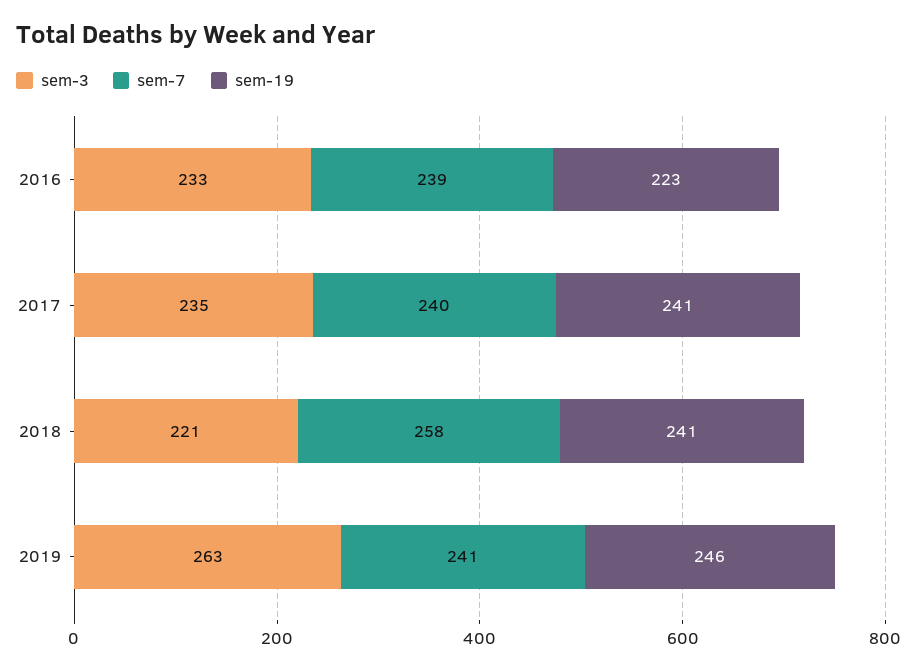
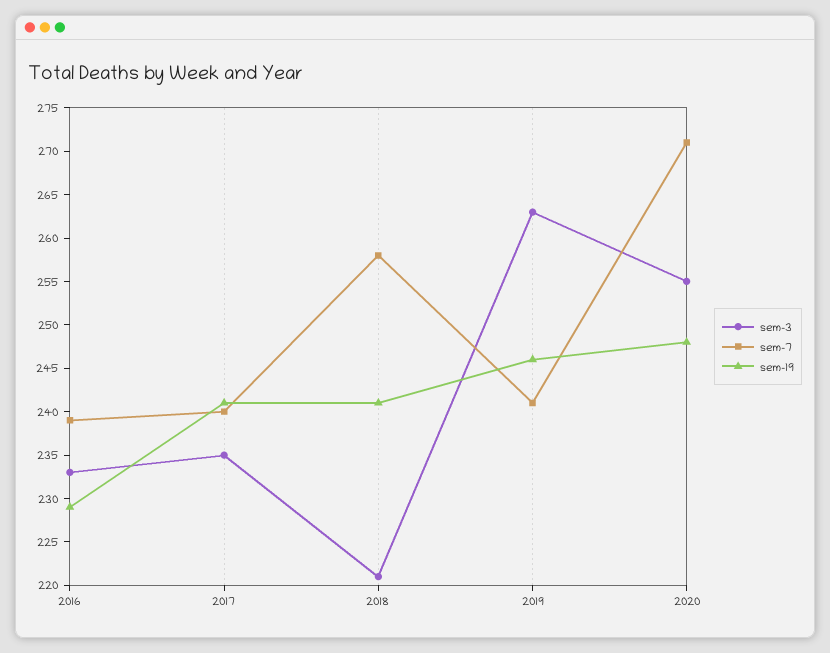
sem-19, 2016: 223 -> 229
sem-3, 2020: none -> 255
sem-7, 2020: none -> 271
sem-19, 2020: none -> 248

